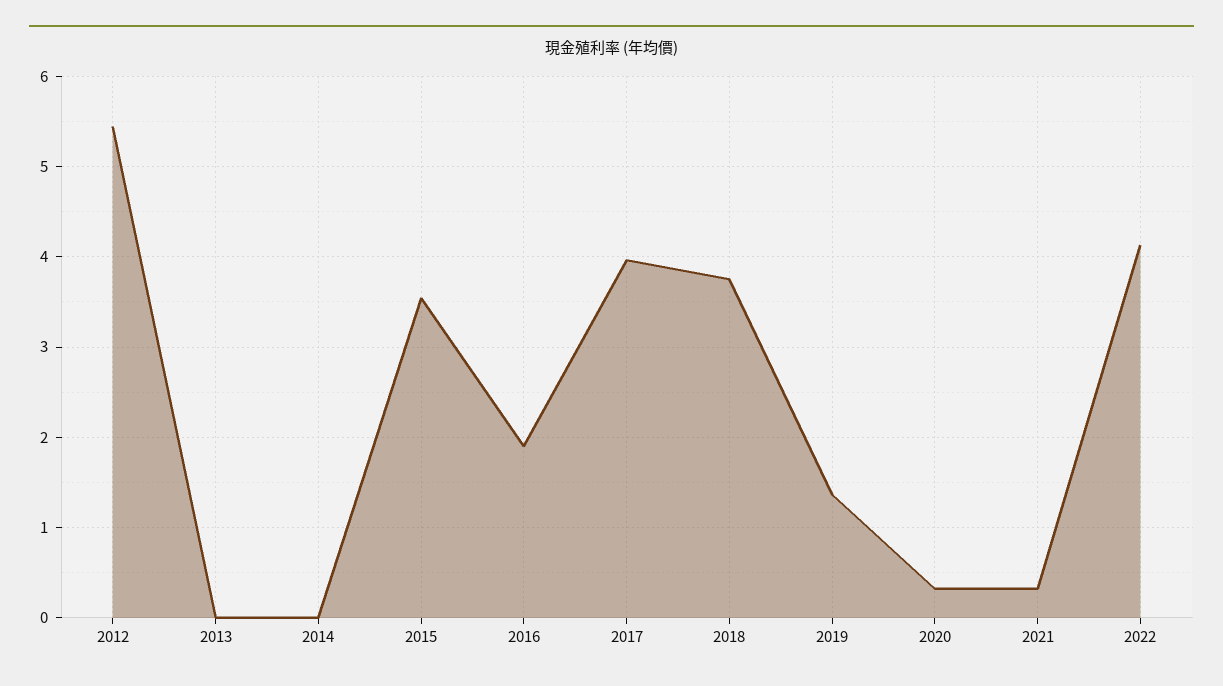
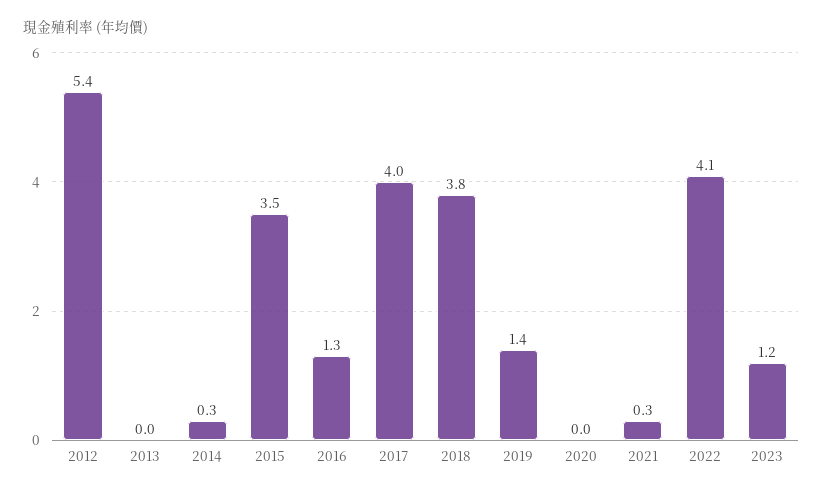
2014: 0 -> 0.3
2016: 1.9 -> 1.3
2020: 0.3 -> 0
2023: none -> 1.2

